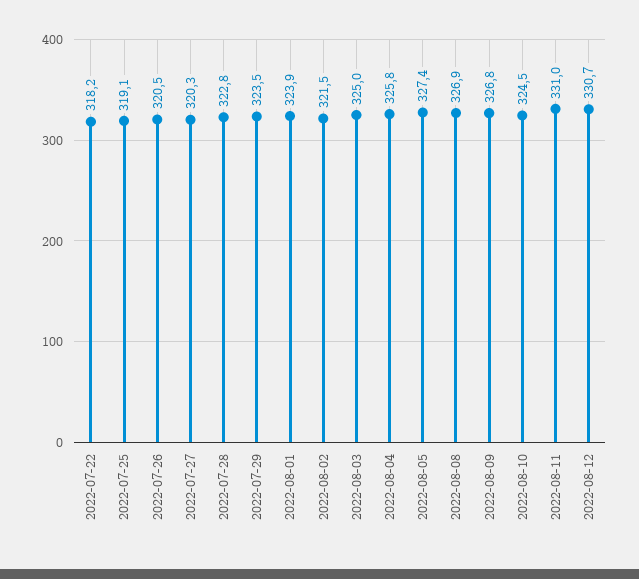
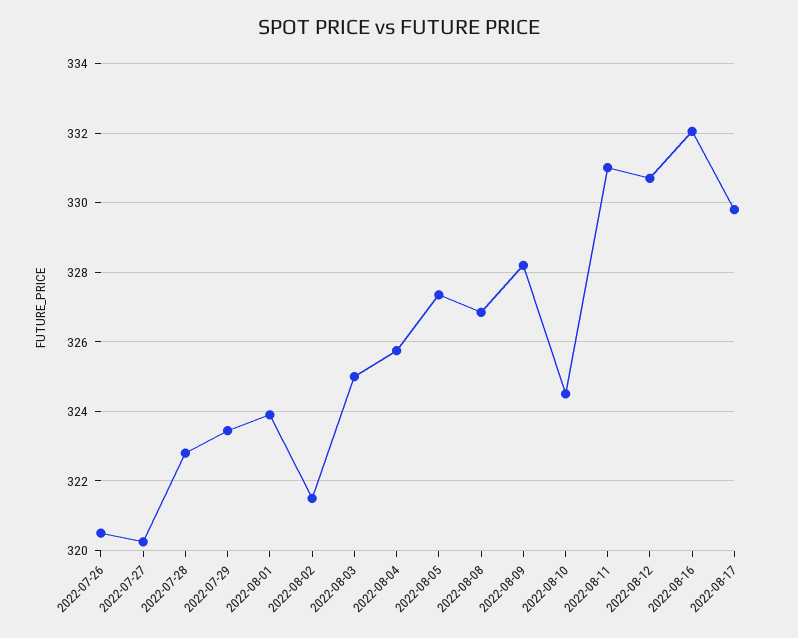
2022-07-22: 318.2 -> none
2022-07-25: 319.1 -> none
2022-08-09: 326.8 -> 328.2
2022-08-16: none -> 332
2022-08-17: none -> 329.8

